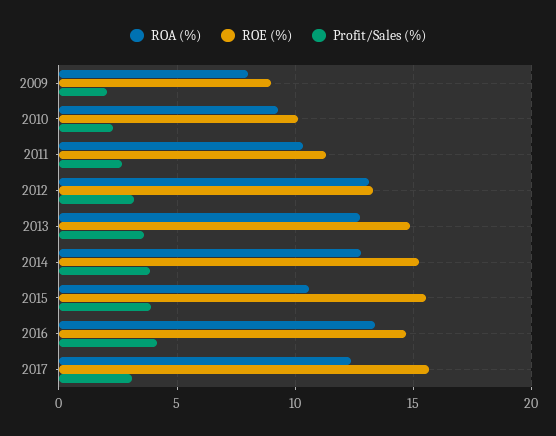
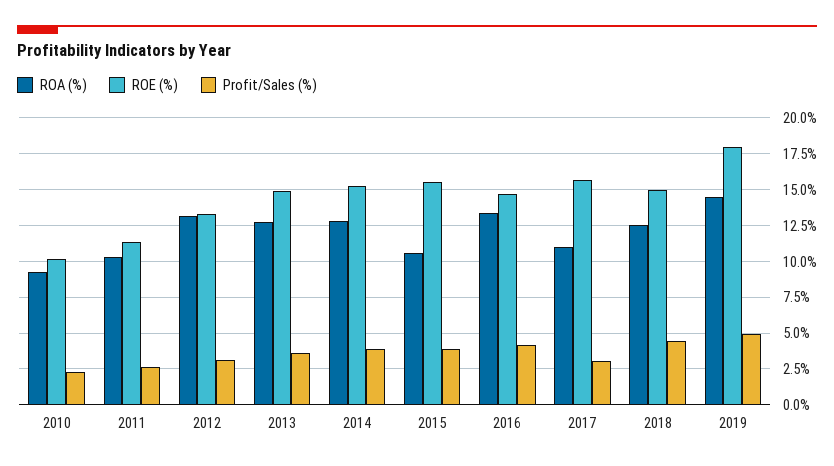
ROA (%), 2009: 8 -> none
ROE (%), 2009: 9 -> none
Profit/Sales (%), 2009: 2 -> none
ROA (%), 2017: 12.5 -> 11
ROA (%), 2018: none -> 12.5
ROE (%), 2018: none -> 15
Profit/Sales (%), 2018: none -> 4.5
ROA (%), 2019: none -> 14.5
ROE (%), 2019: none -> 18
Profit/Sales (%), 2019: none -> 5

